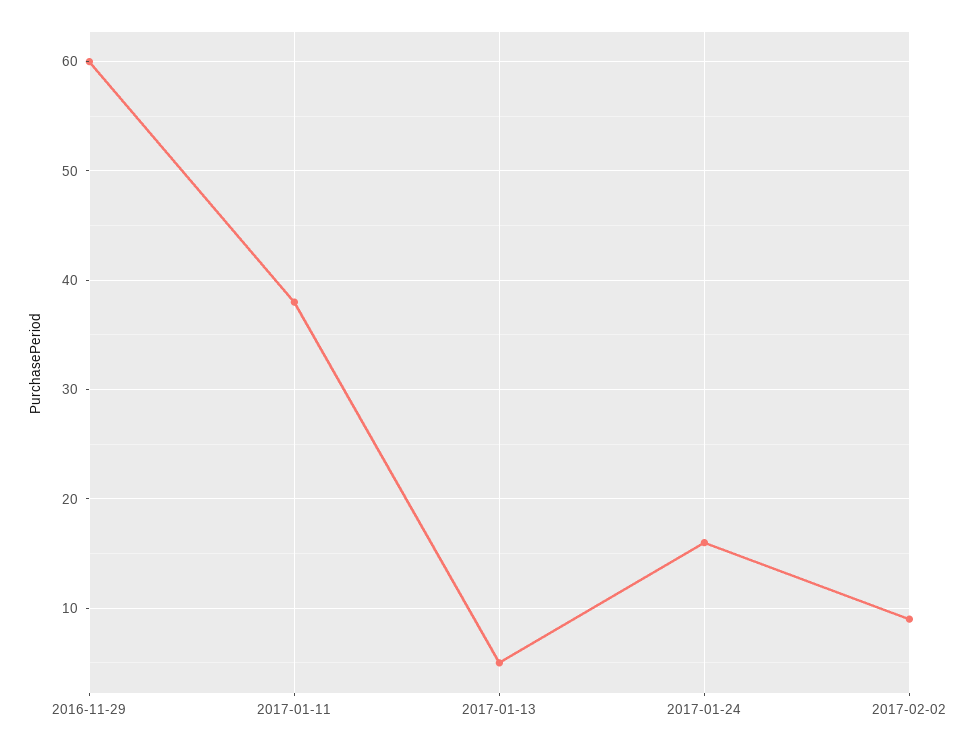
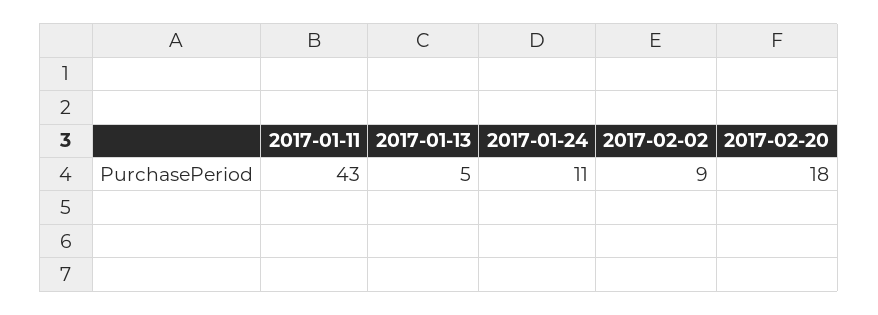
2016-11-29: 60 -> none
2017-01-11: 38 -> 43
2017-01-24: 16 -> 11
2017-02-20: none -> 18

